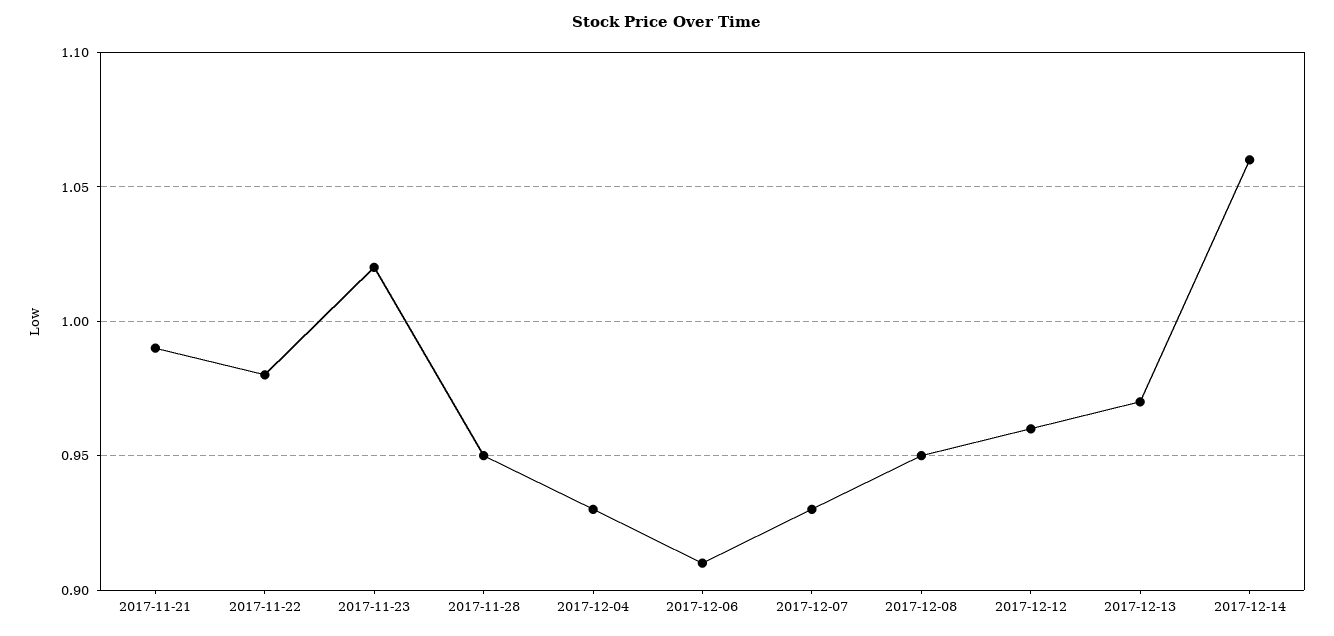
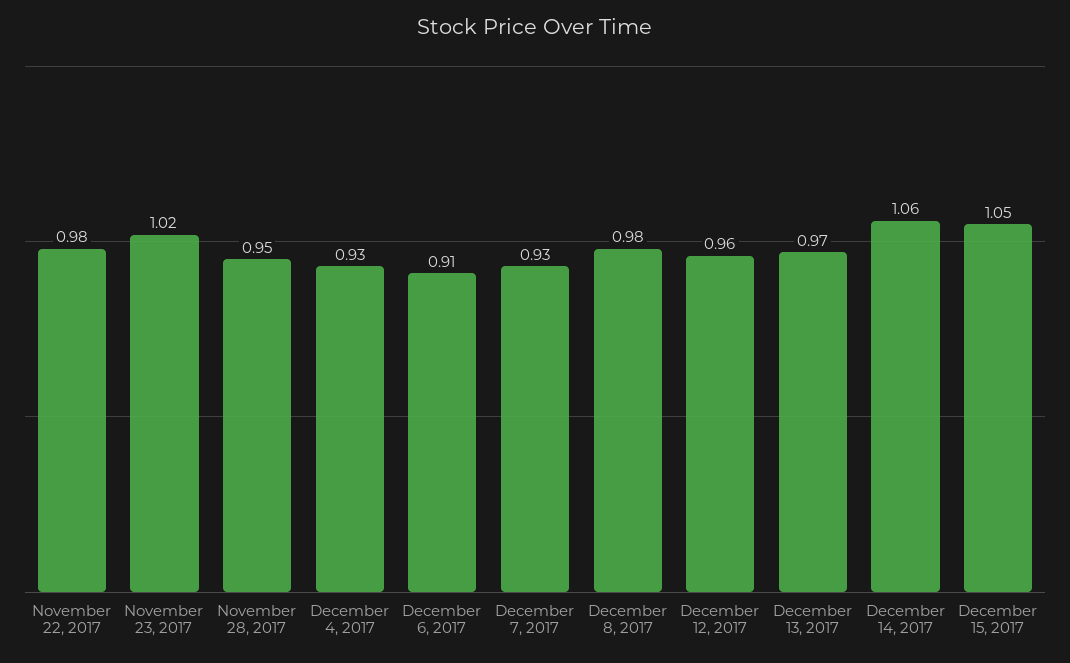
2017-11-21: 0.99 -> none
2017-12-08: 0.95 -> 0.98
December 15, 2017: none -> 1.05

